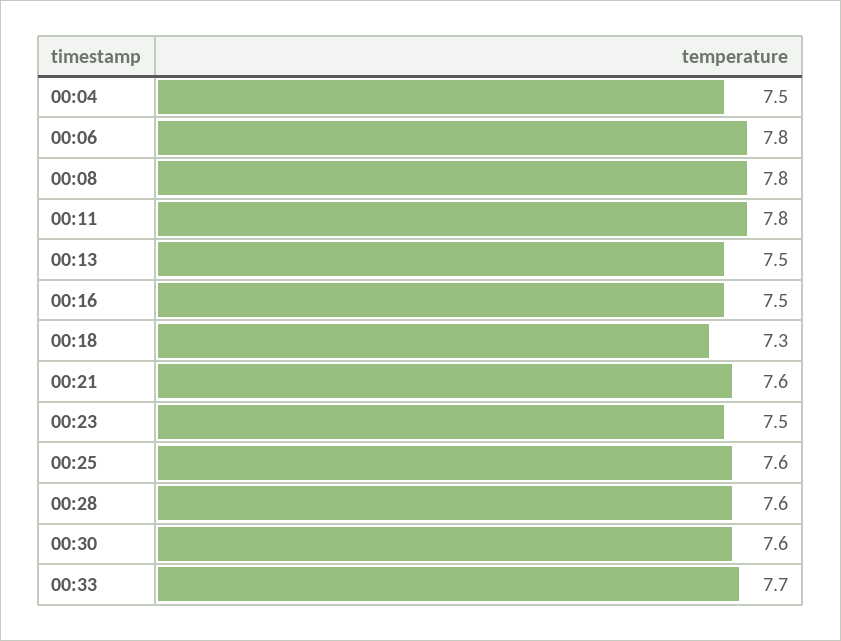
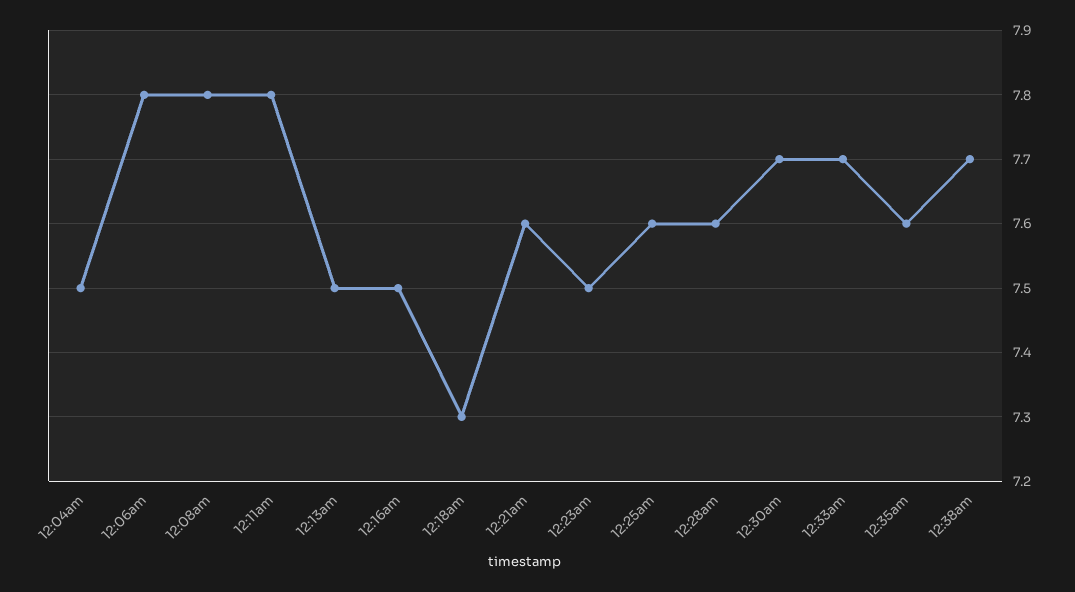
00:30: 7.6 -> 7.7
12:35am: none -> 7.6
12:38am: none -> 7.7

